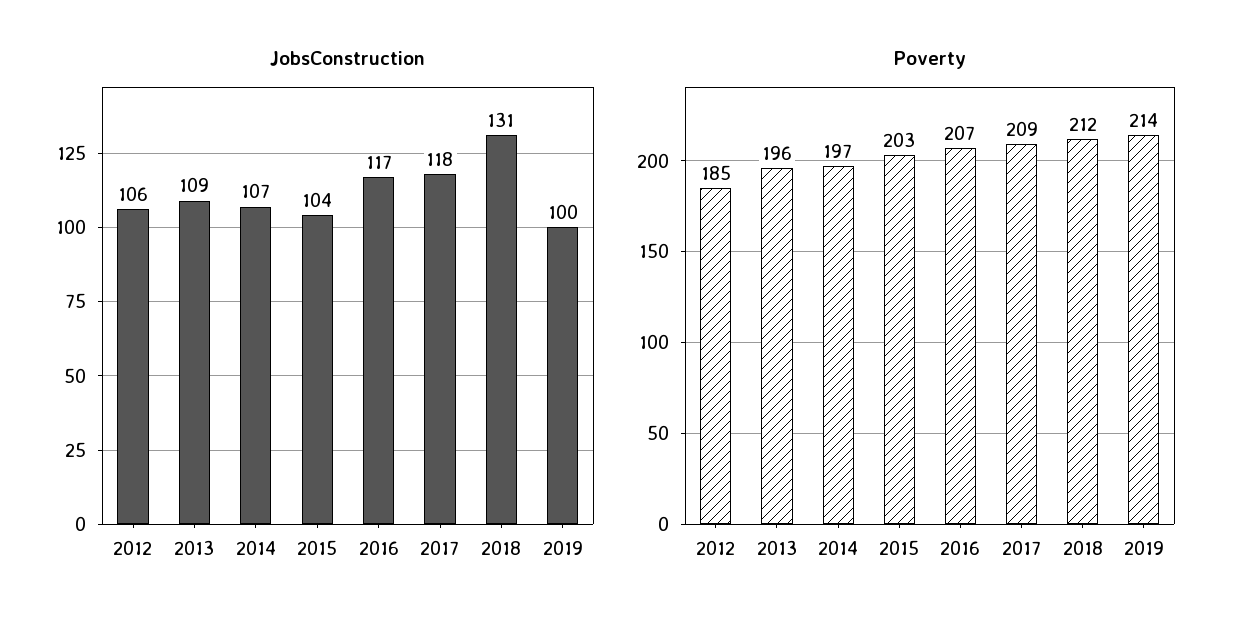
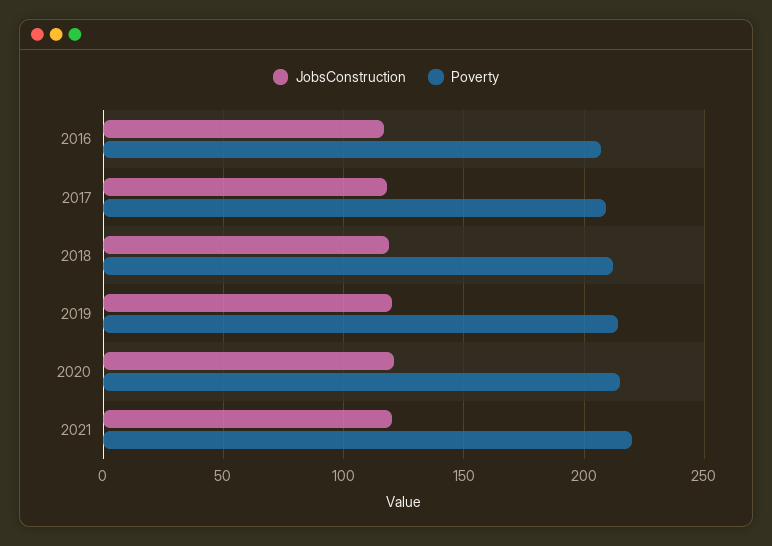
JobsConstruction, 2012: 106 -> none
JobsConstruction, 2013: 109 -> none
JobsConstruction, 2014: 107 -> none
JobsConstruction, 2015: 104 -> none
JobsConstruction, 2018: 131 -> 120
JobsConstruction, 2019: 100 -> 120
Poverty, 2012: 185 -> none
Poverty, 2013: 196 -> none
Poverty, 2014: 197 -> none
Poverty, 2015: 203 -> none
JobsConstruction, 2020: none -> 120
Poverty, 2020: none -> 215
JobsConstruction, 2021: none -> 120
Poverty, 2021: none -> 220

